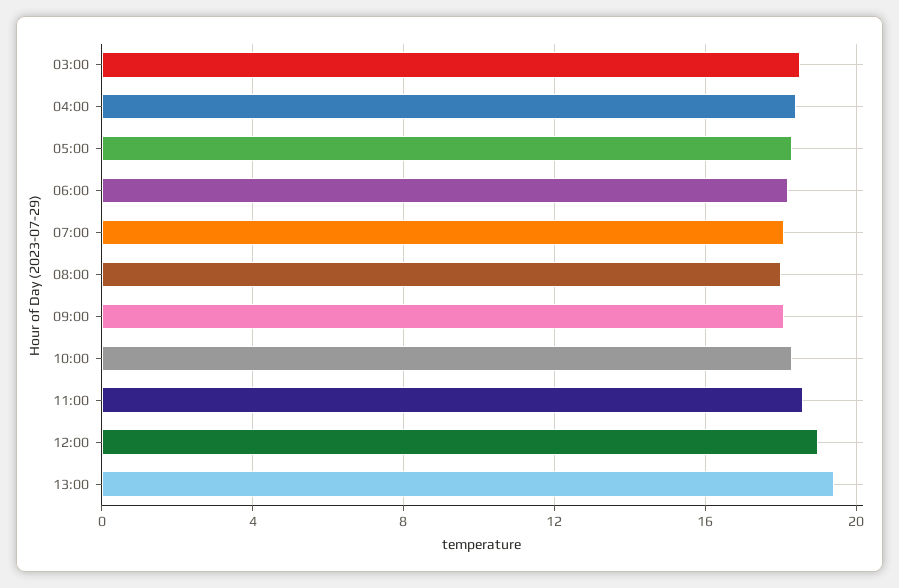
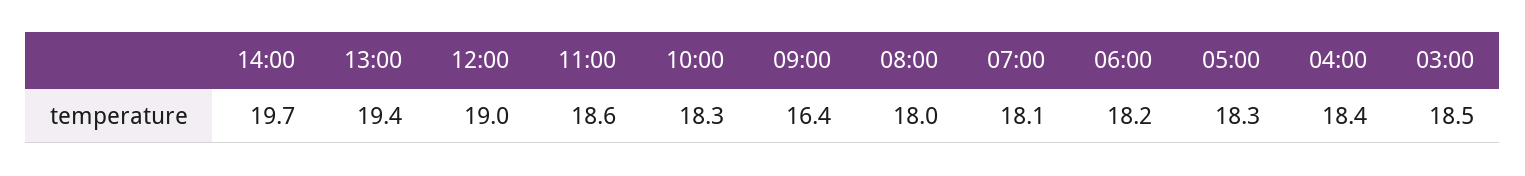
09:00: 18 -> 16.4
14:00: none -> 19.7

